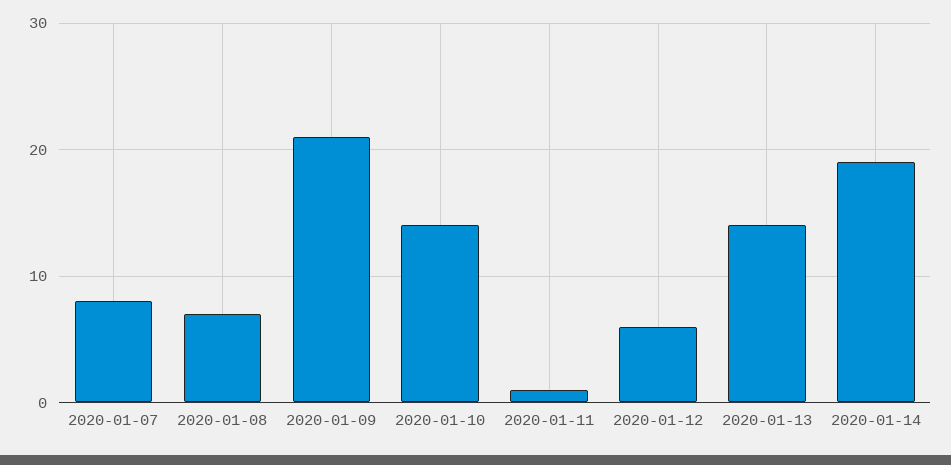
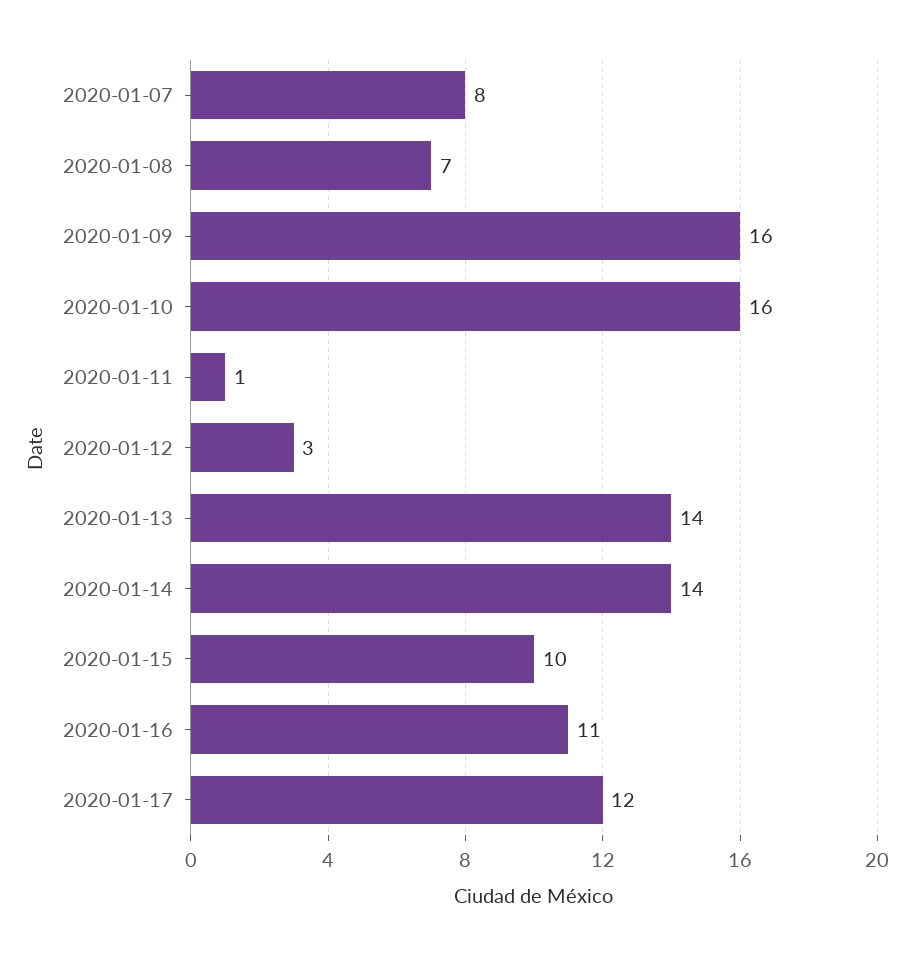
2020-01-09: 21 -> 16
2020-01-10: 14 -> 16
2020-01-12: 6 -> 3
2020-01-14: 19 -> 14
2020-01-15: none -> 10
2020-01-16: none -> 11
2020-01-17: none -> 12

